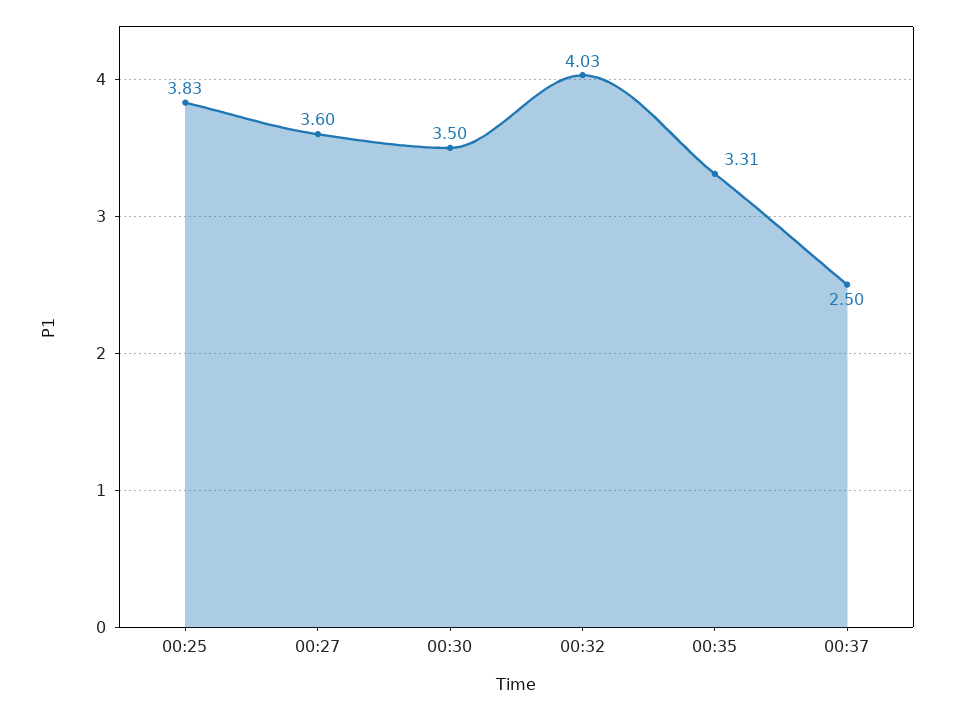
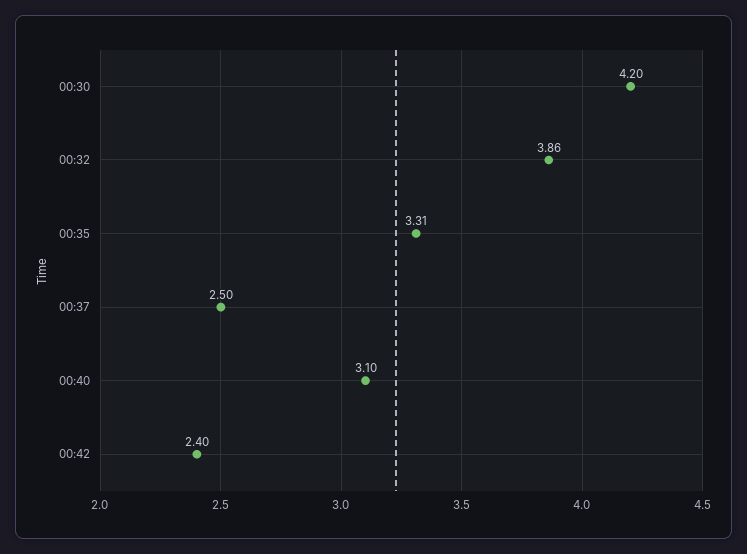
00:25: 3.83 -> none
00:27: 3.6 -> none
00:30: 3.5 -> 4.2
00:32: 4.03 -> 3.86
00:40: none -> 3.1
00:42: none -> 2.4

